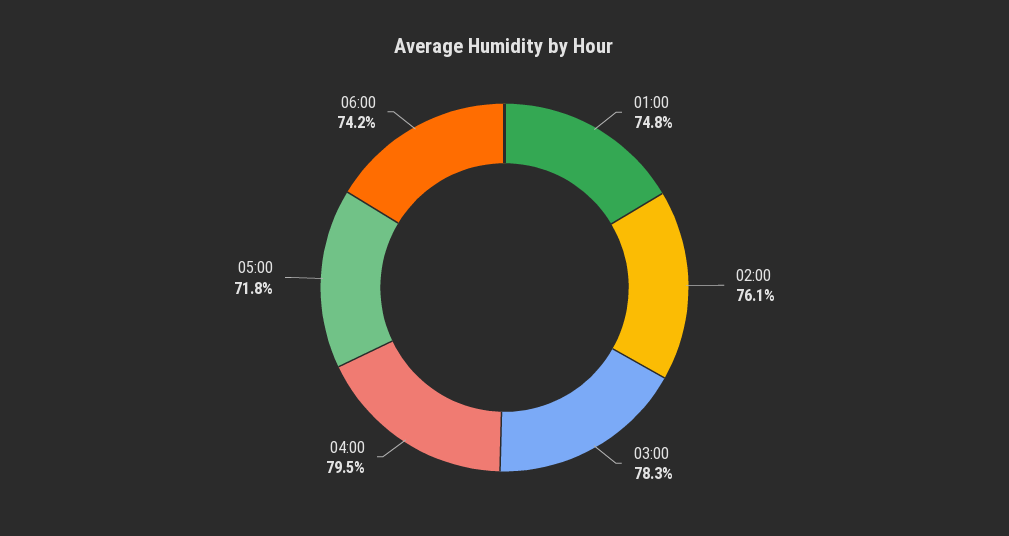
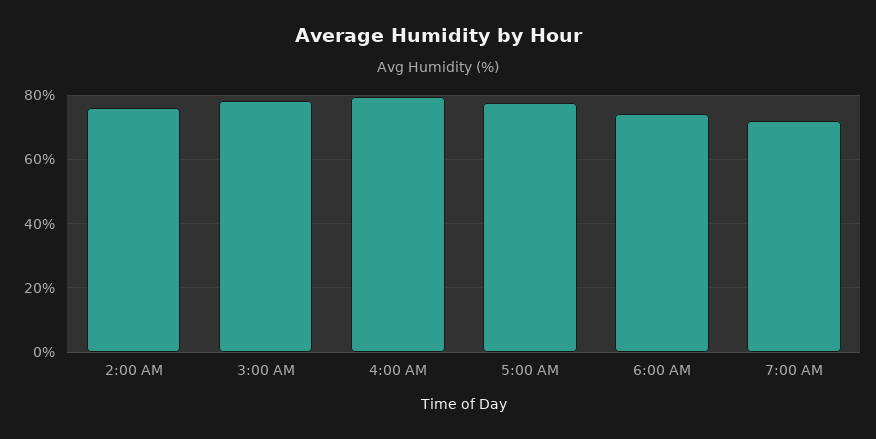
01:00: 74.8 -> none
05:00: 71.8 -> 78
7:00 AM: none -> 72

